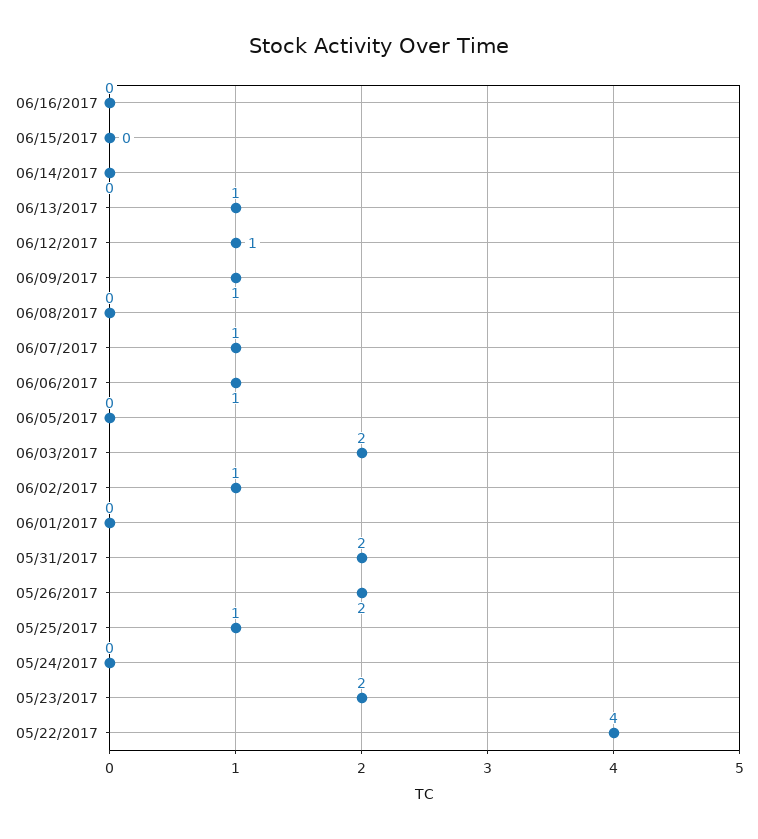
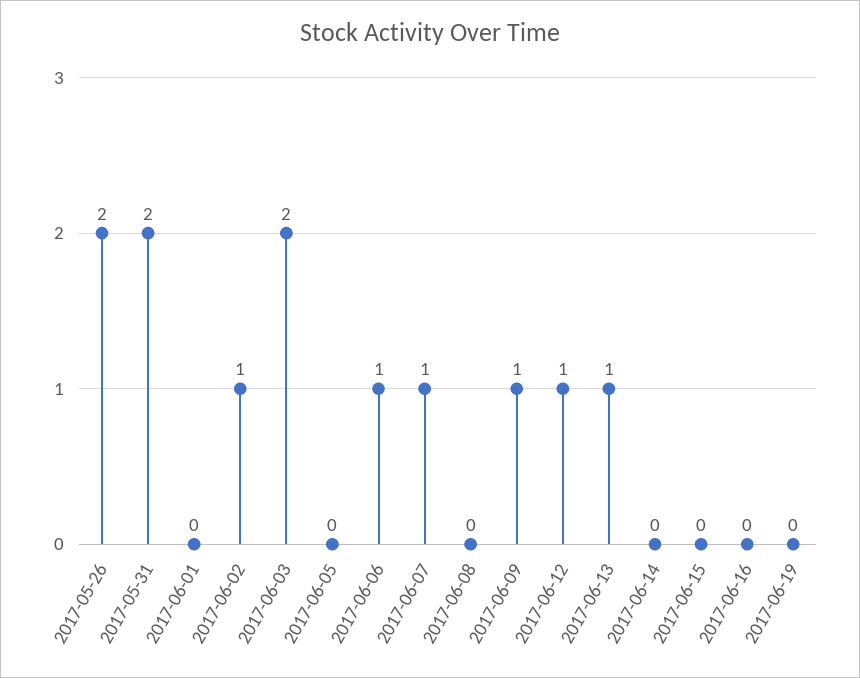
05/25/2017: 1 -> none
05/24/2017: 0 -> none
05/23/2017: 2 -> none
05/22/2017: 4 -> none
2017-06-19: none -> 0

